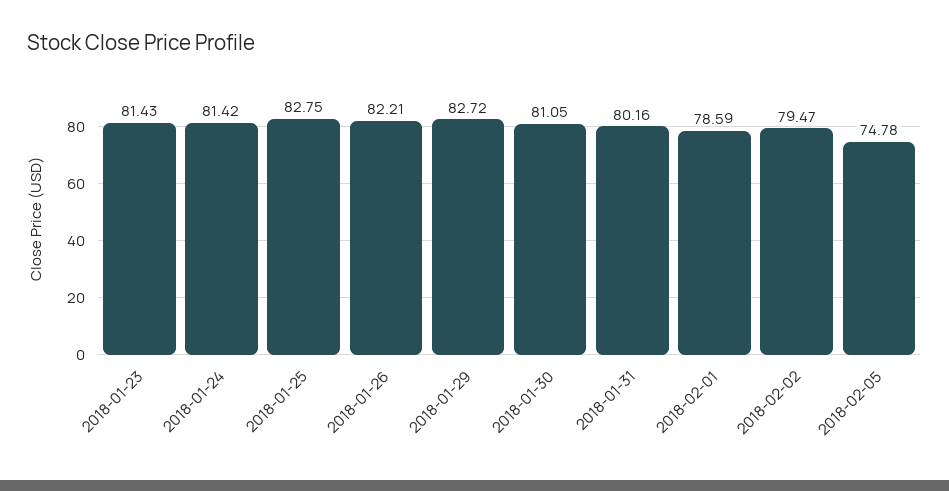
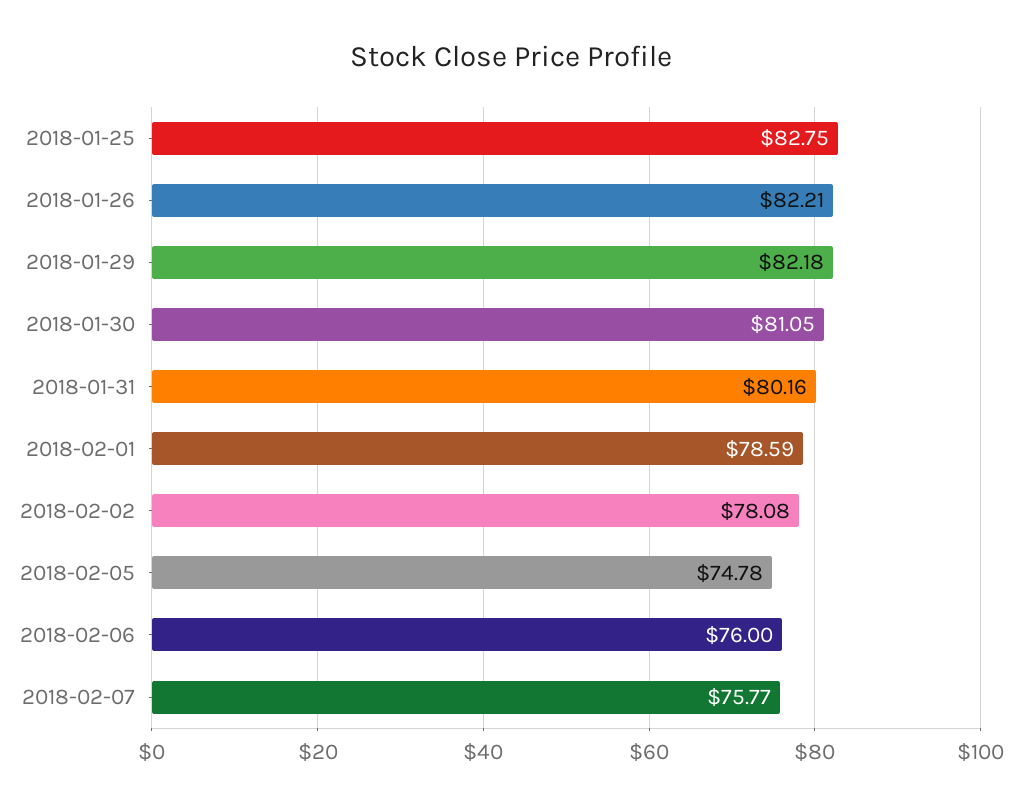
2018-01-23: 81.43 -> none
2018-01-24: 81.42 -> none
2018-01-29: 82.72 -> 82.18
2018-02-02: 79.47 -> 78.08
2018-02-06: none -> 76
2018-02-07: none -> 75.77

